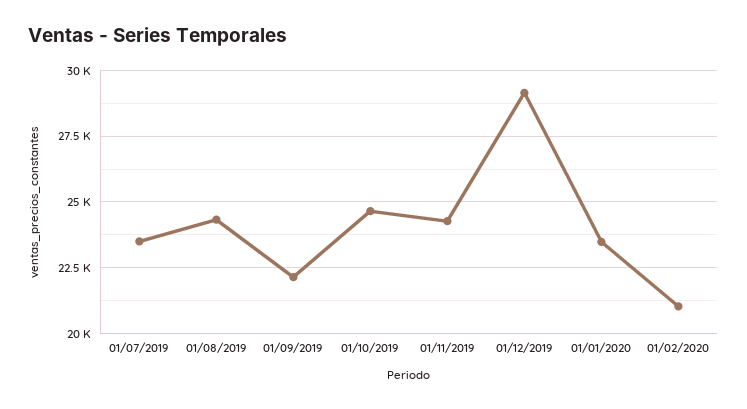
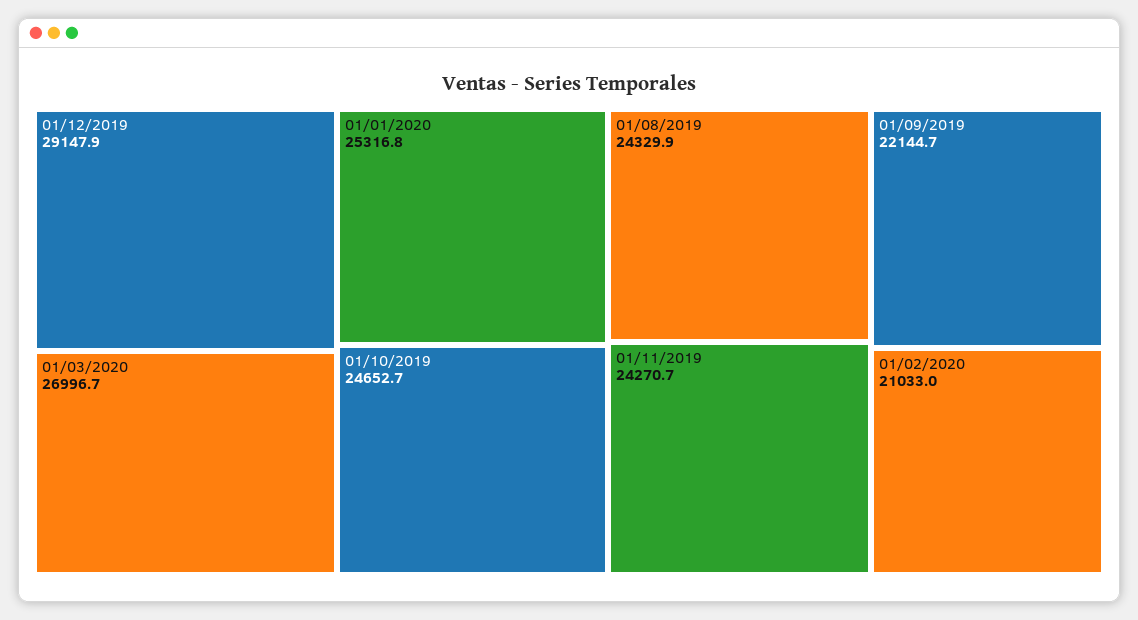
01/07/2019: 23500 -> none
01/01/2020: 23500 -> 25316.8
01/03/2020: none -> 26996.7

